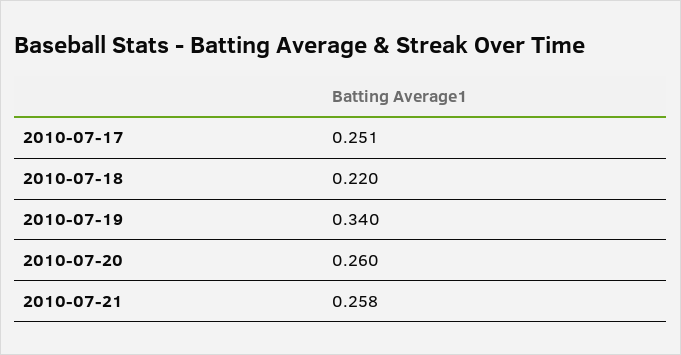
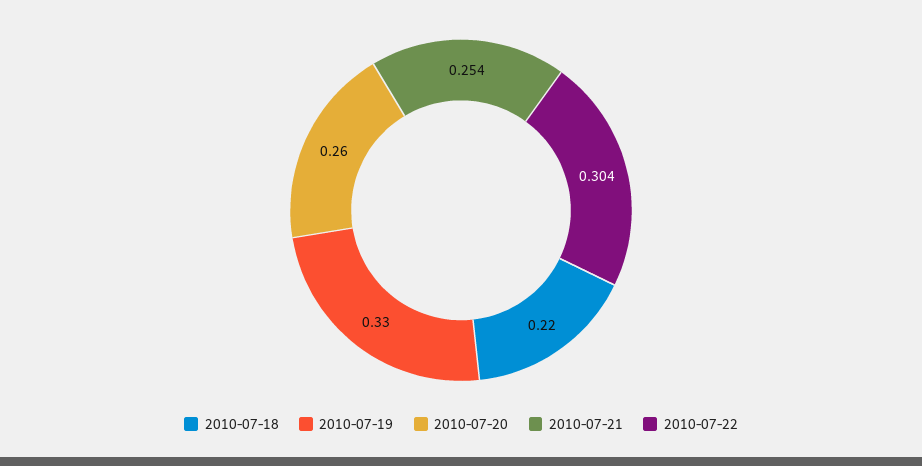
2010-07-17: 0.251 -> none
2010-07-19: 0.34 -> 0.33
2010-07-21: 0.258 -> 0.254
2010-07-22: none -> 0.304

